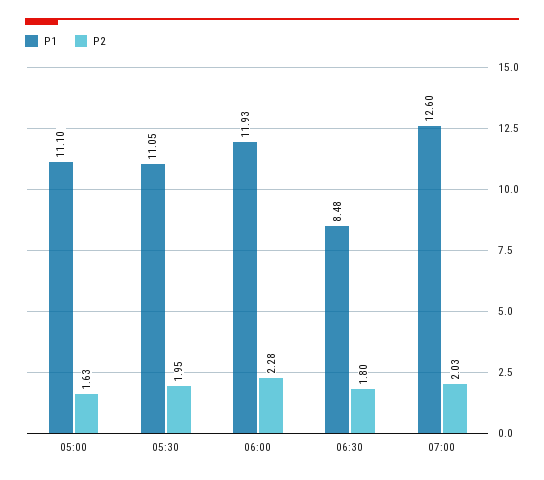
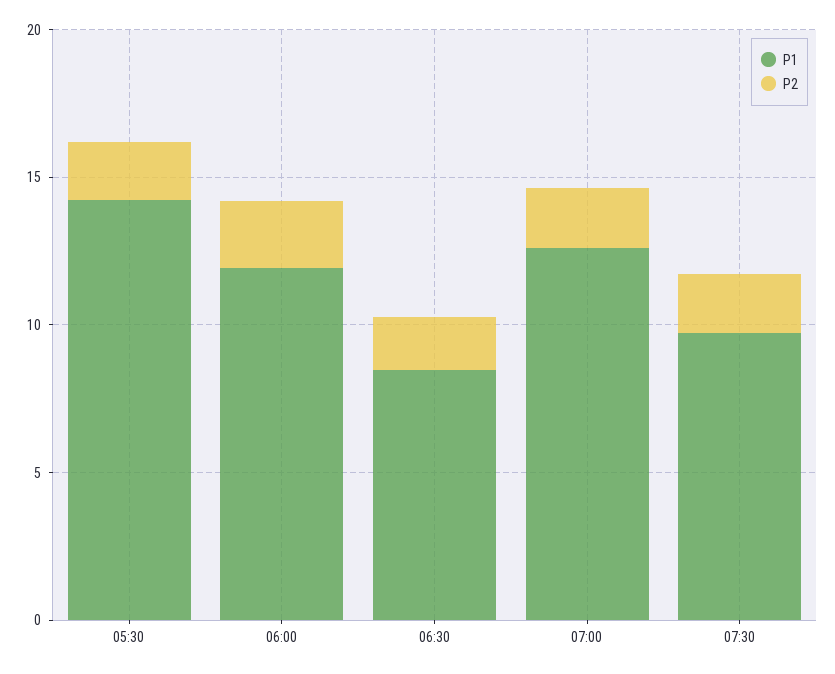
P1, 05:00: 11.1 -> none
P2, 05:00: 1.63 -> none
P1, 05:30: 11.05 -> 14
P1, 07:30: none -> 10
P2, 07:30: none -> 2

